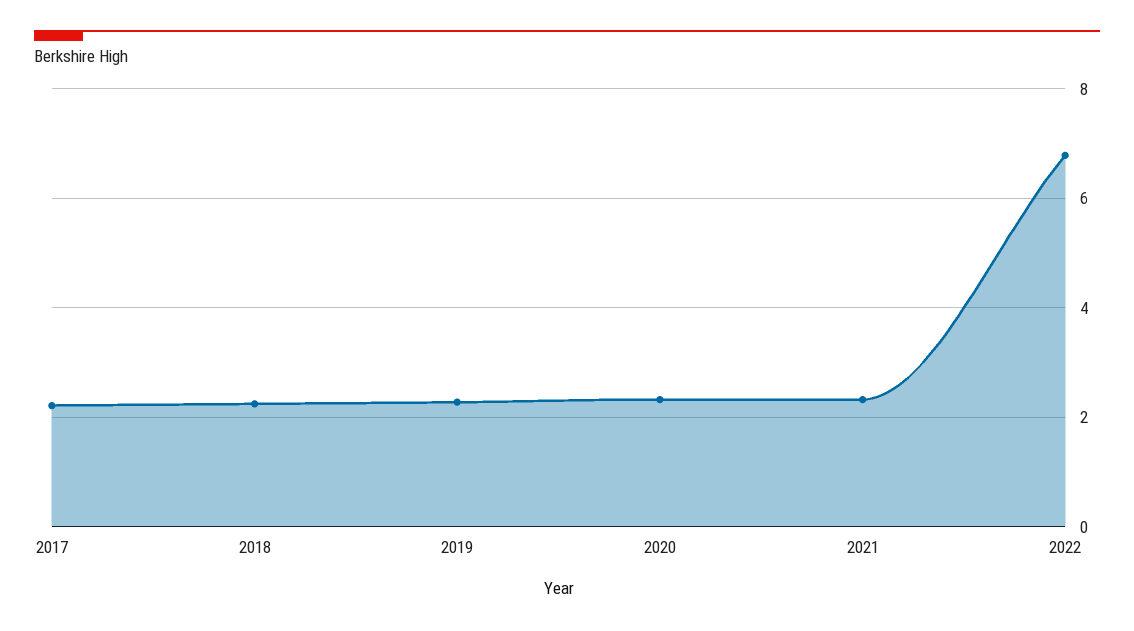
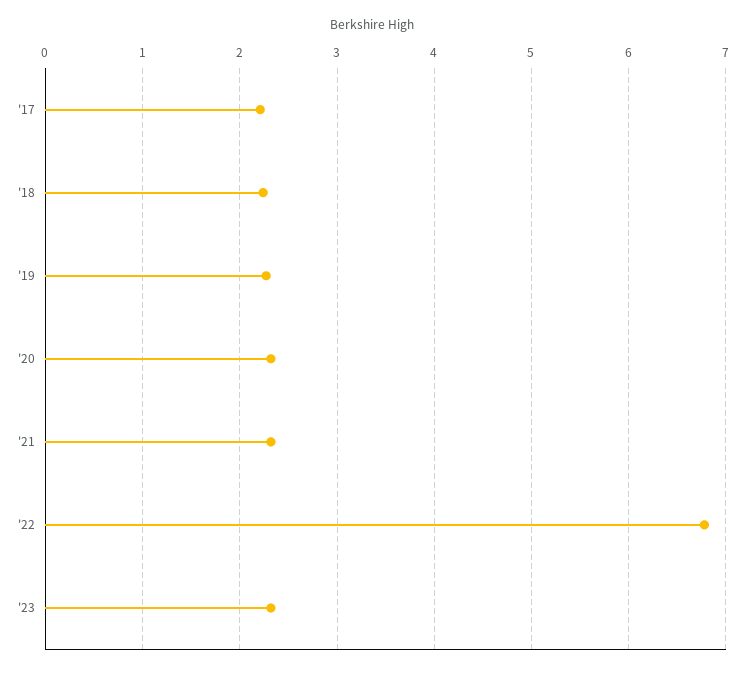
'23: none -> 2.3

